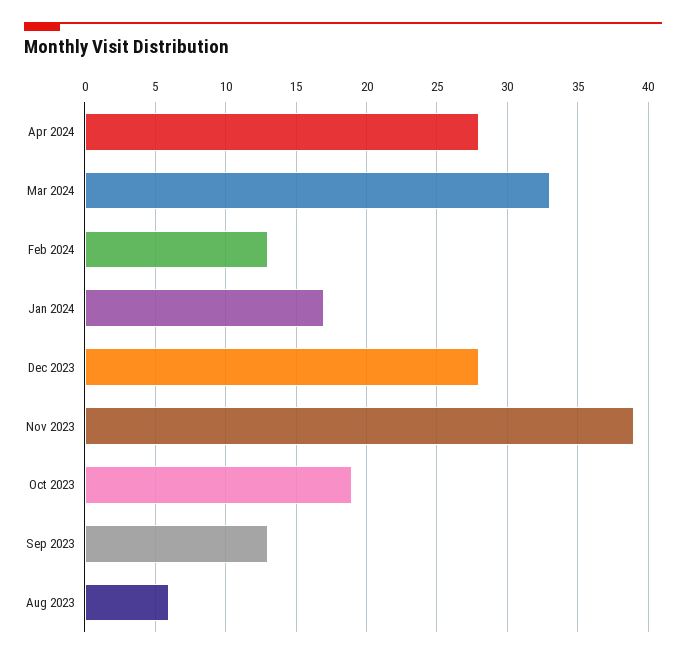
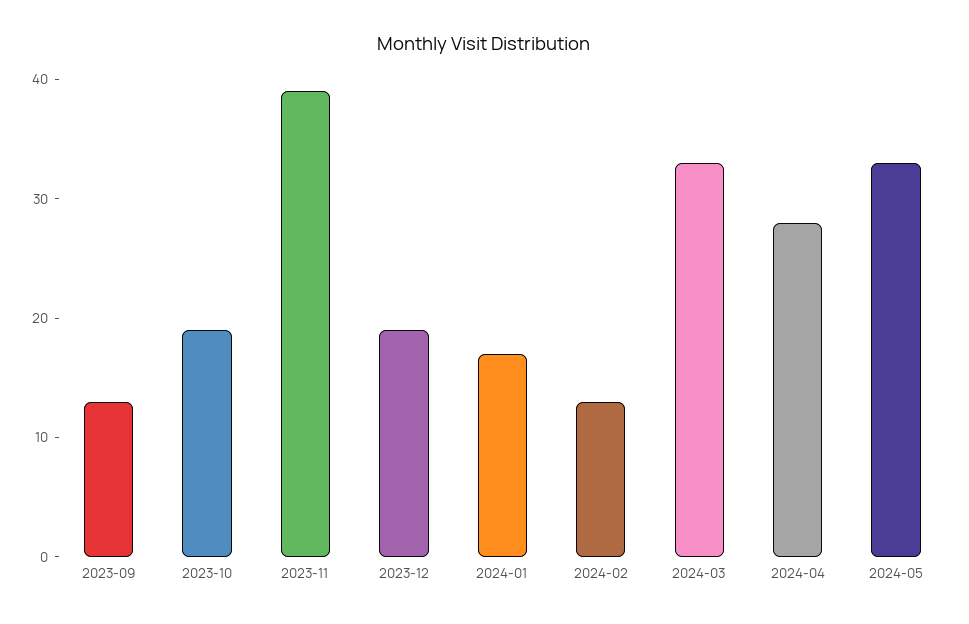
Dec 2023: 28 -> 19
Aug 2023: 6 -> none
2024-05: none -> 33

